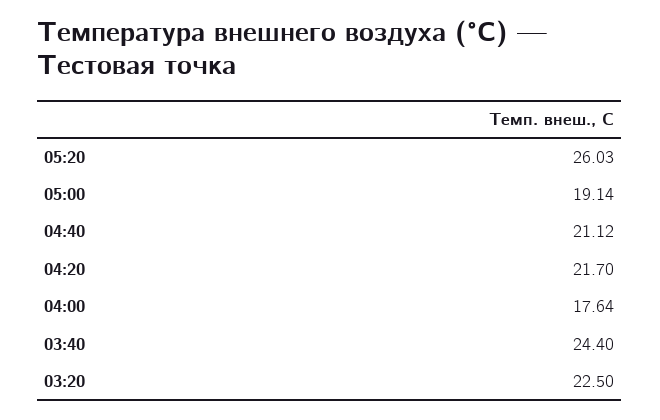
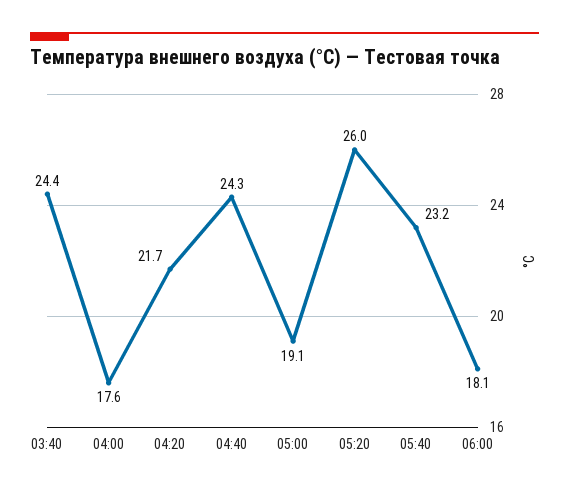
04:40: 21.12 -> 24.3
03:20: 22.5 -> none
05:40: none -> 23.2
06:00: none -> 18.1

